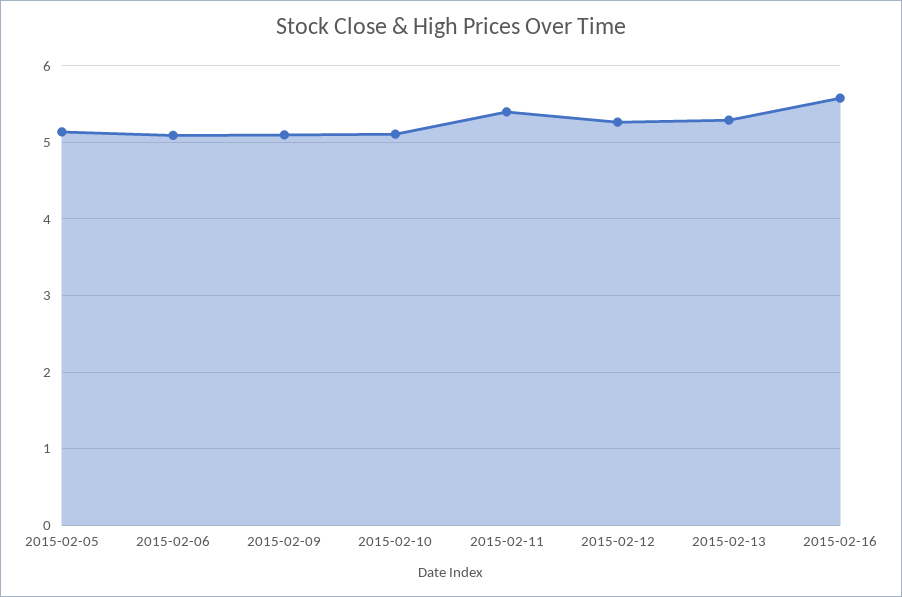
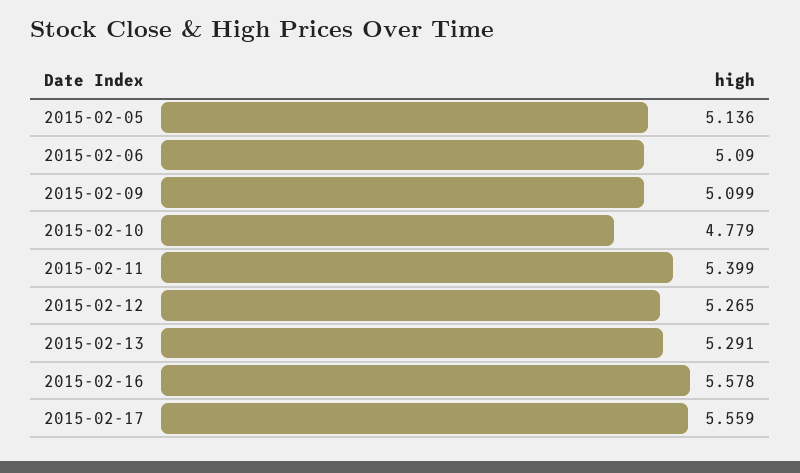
2015-02-10: 5.1 -> 4.779
2015-02-17: none -> 5.559

